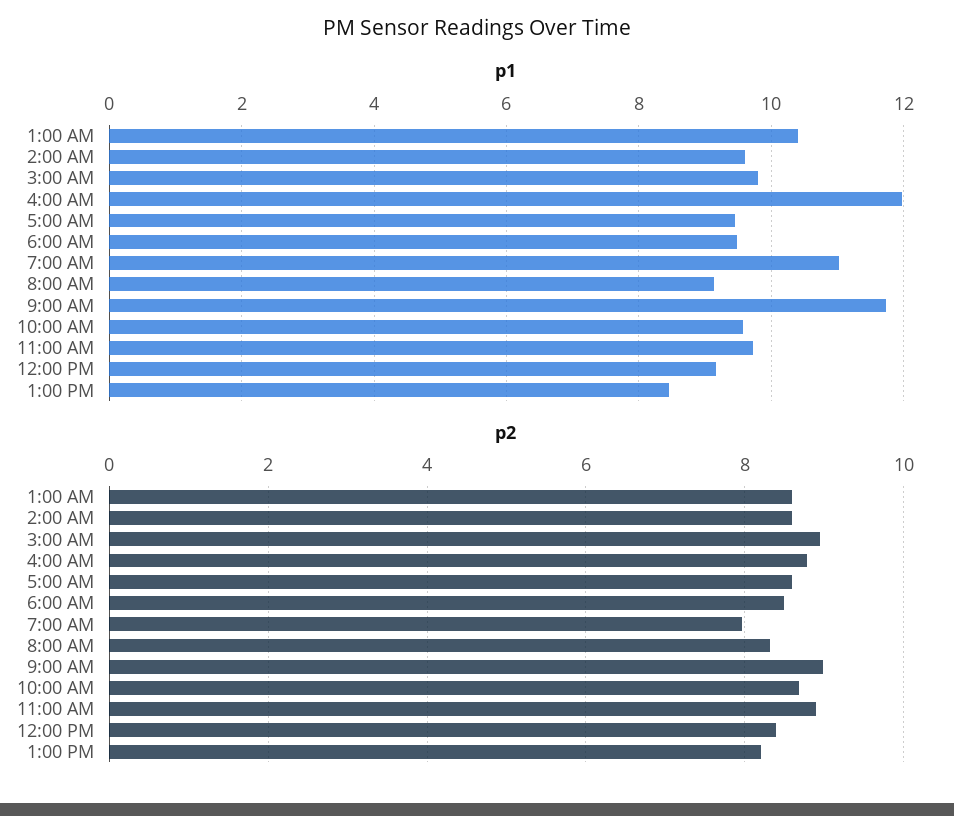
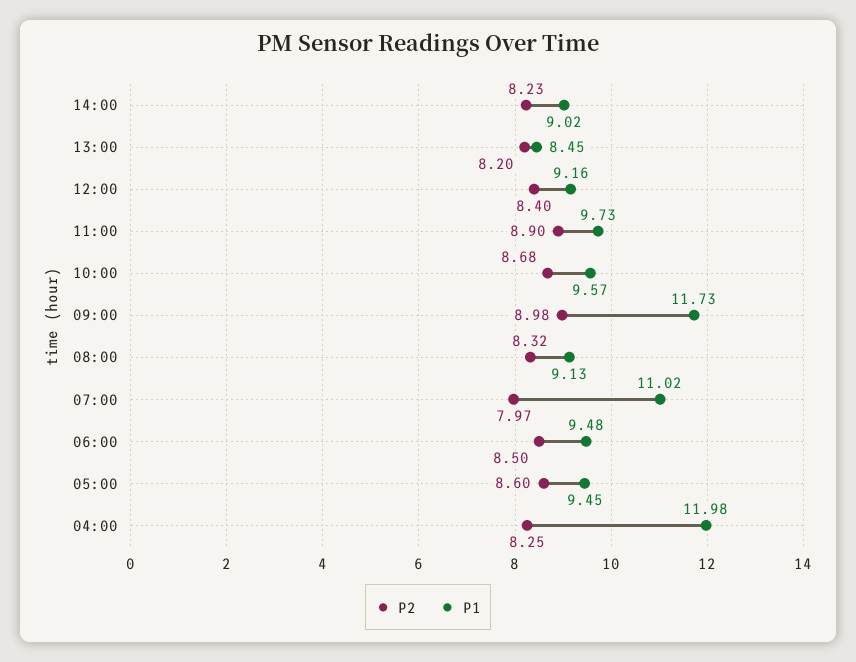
p1, 1:00 AM: 10.4 -> none
p1, 2:00 AM: 9.6 -> none
p1, 3:00 AM: 9.8 -> none
p2, 1:00 AM: 8.6 -> none
p2, 2:00 AM: 8.6 -> none
p2, 3:00 AM: 9 -> none
p2, 4:00 AM: 8.8 -> 8.25
p2, 14:00: none -> 8.23
p1, 14:00: none -> 9.02

